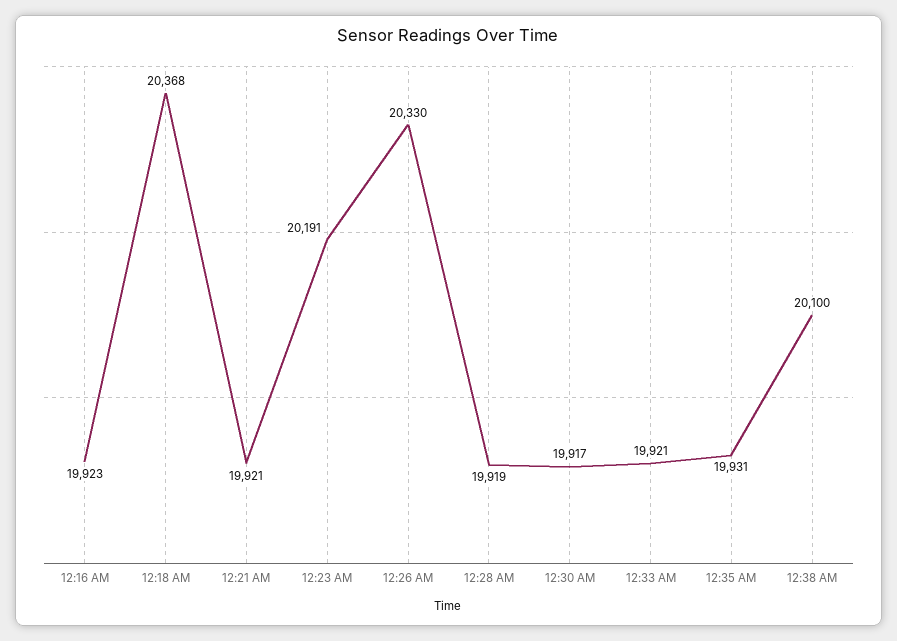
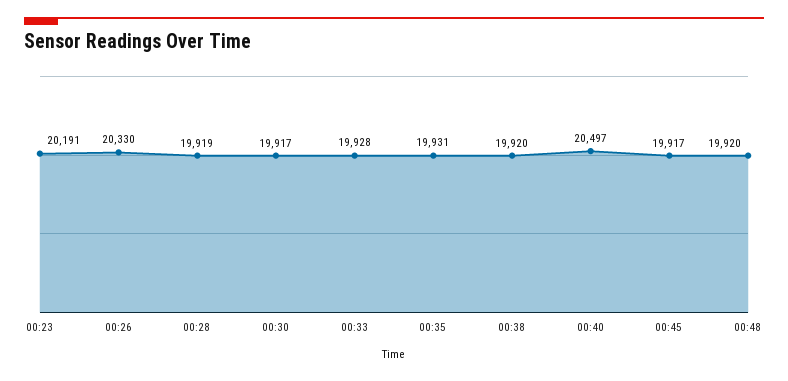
12:16 AM: 19923 -> none
12:18 AM: 20368 -> none
12:21 AM: 19921 -> none
12:33 AM: 19921 -> 19928
12:38 AM: 20100 -> 19920
00:40: none -> 20497
00:45: none -> 19917
00:48: none -> 19920

